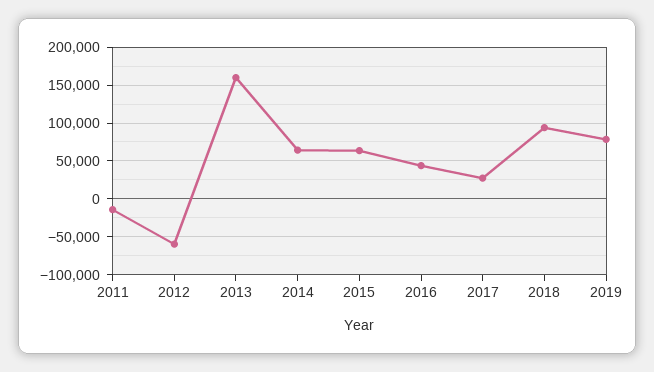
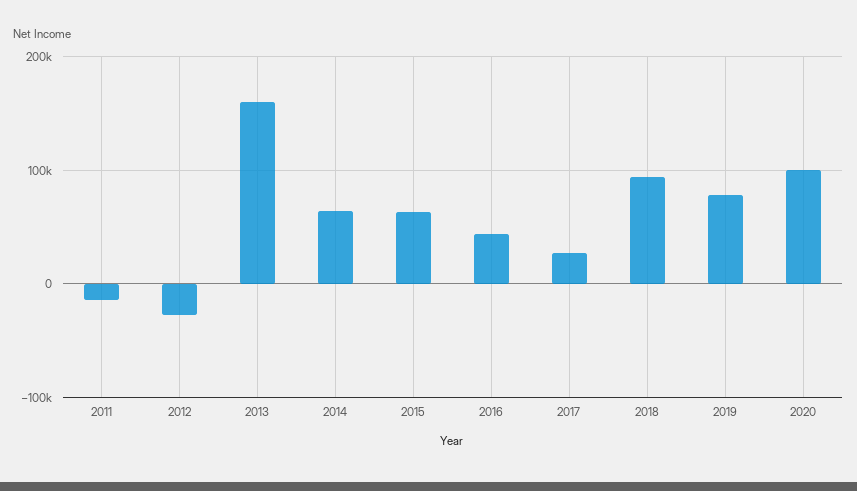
2012: -60000 -> -30000
2020: none -> 100000

